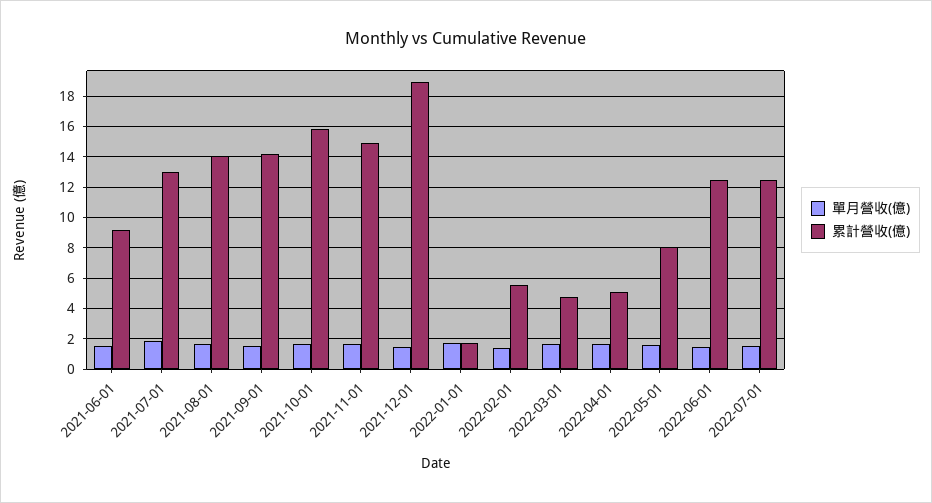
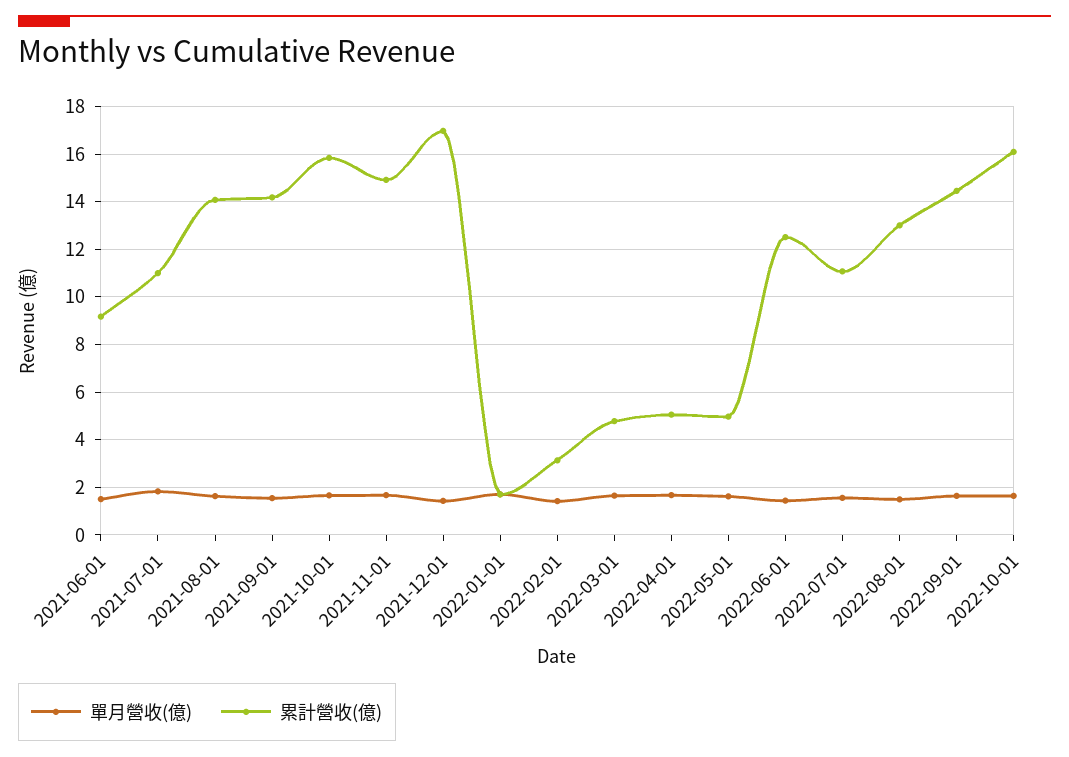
累計營收(億), 2021-07-01: 13 -> 11
累計營收(億), 2021-12-01: 19 -> 17
累計營收(億), 2022-02-01: 5.5 -> 3
累計營收(億), 2022-05-01: 8 -> 5
累計營收(億), 2022-07-01: 12.5 -> 11
單月營收(億), 2022-08-01: none -> 1.5
累計營收(億), 2022-08-01: none -> 13
單月營收(億), 2022-09-01: none -> 1.5
累計營收(億), 2022-09-01: none -> 14.5
單月營收(億), 2022-10-01: none -> 1.5
累計營收(億), 2022-10-01: none -> 16

